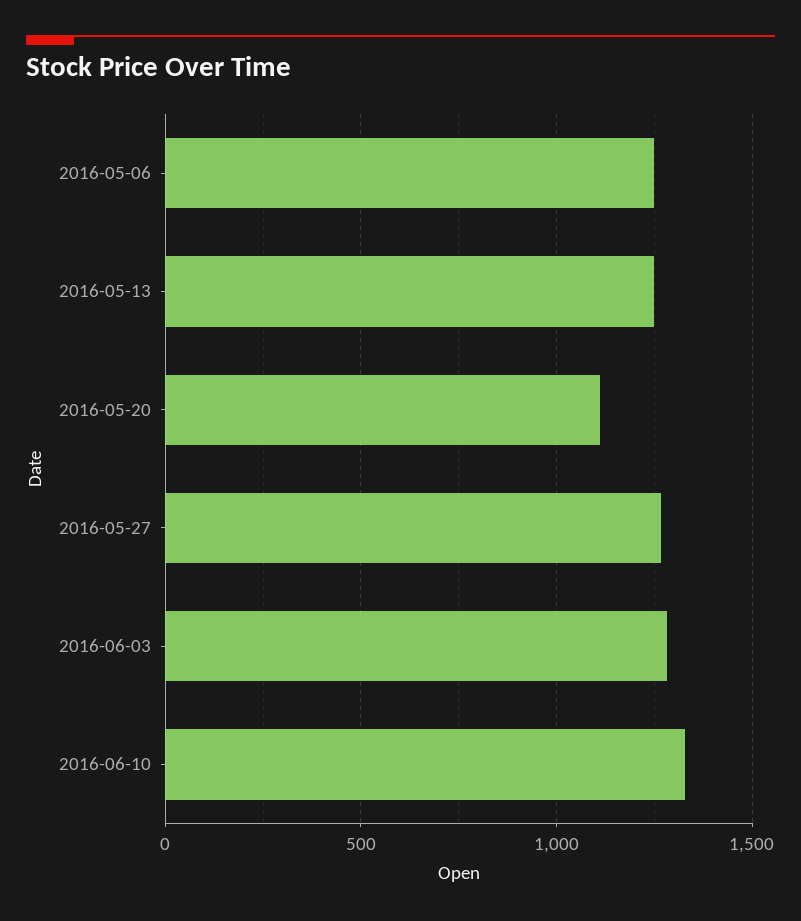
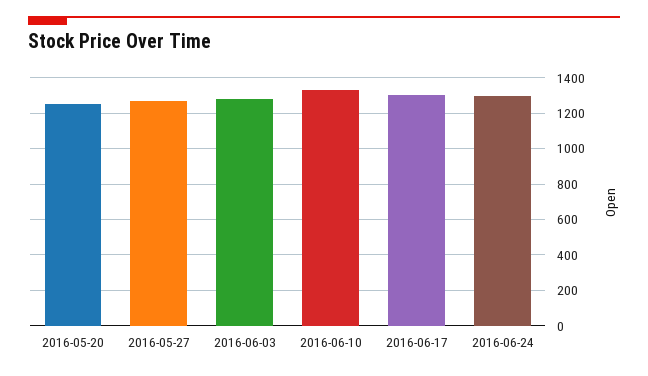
2016-05-06: 1250 -> none
2016-05-13: 1250 -> none
2016-05-20: 1100 -> 1250
2016-06-17: none -> 1300
2016-06-24: none -> 1300

